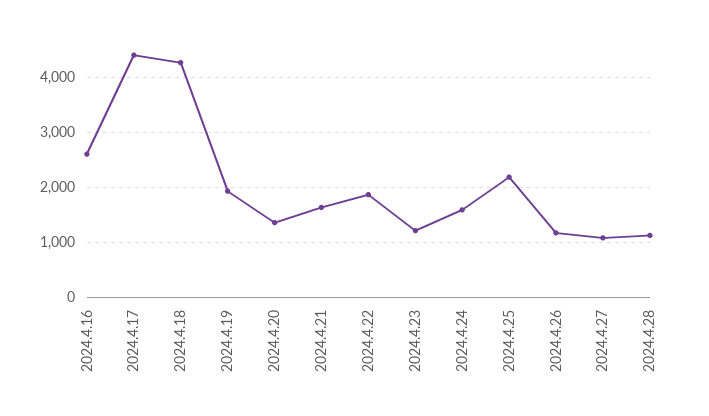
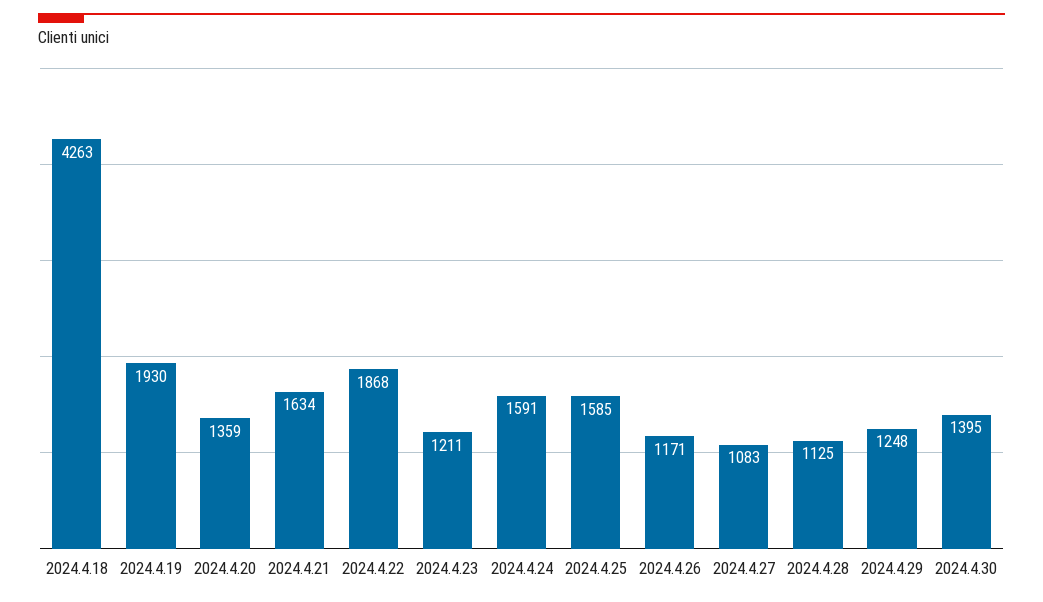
2024.4.16: 2600 -> none
2024.4.17: 4400 -> none
2024.4.25: 2200 -> 1585
2024.4.29: none -> 1248
2024.4.30: none -> 1395

